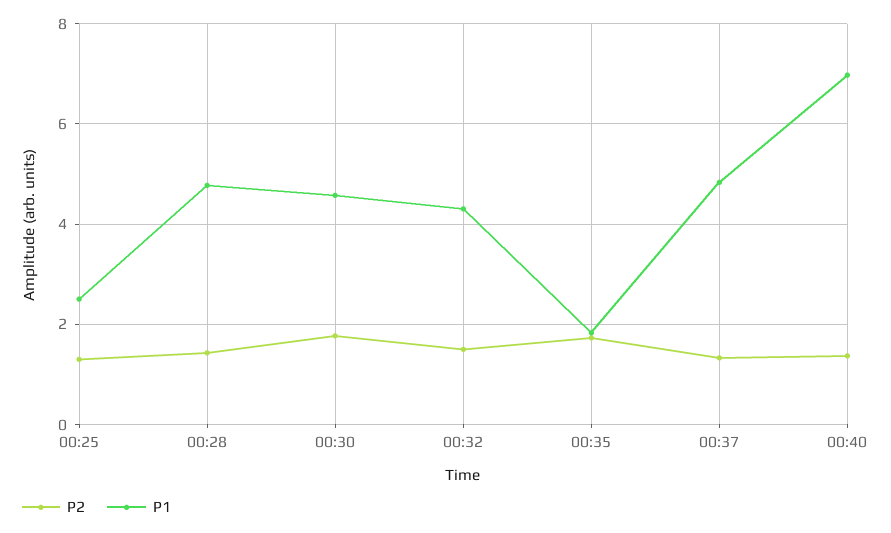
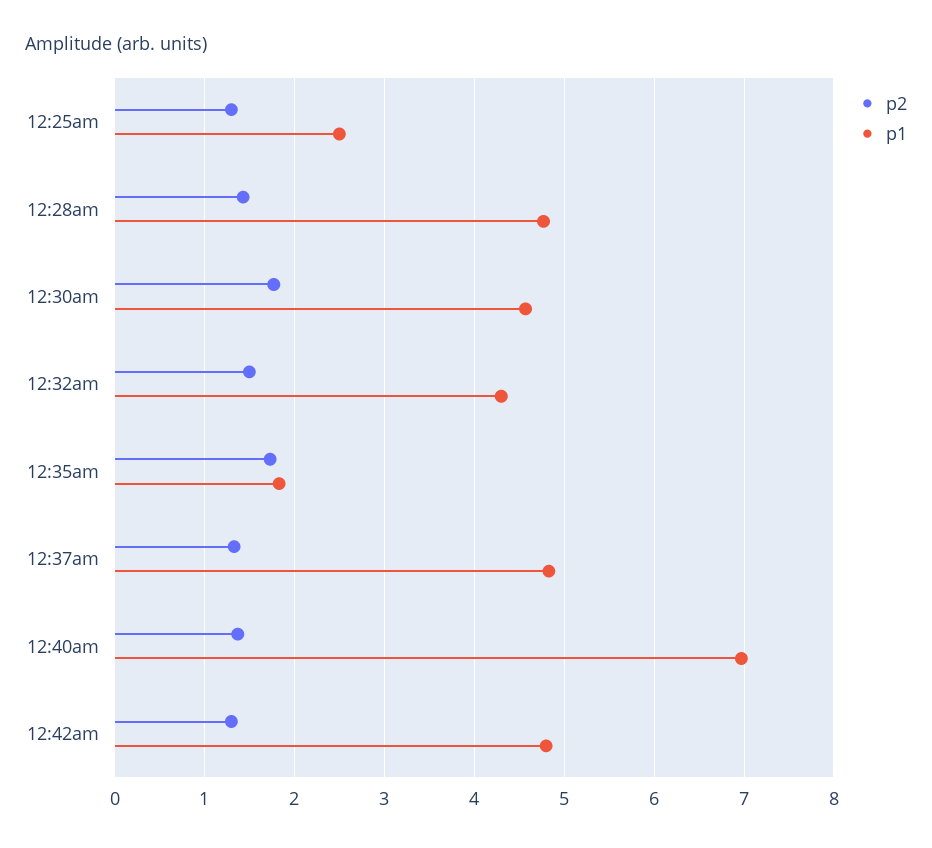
P2, 12:42am: none -> 1.3
P1, 12:42am: none -> 4.8

